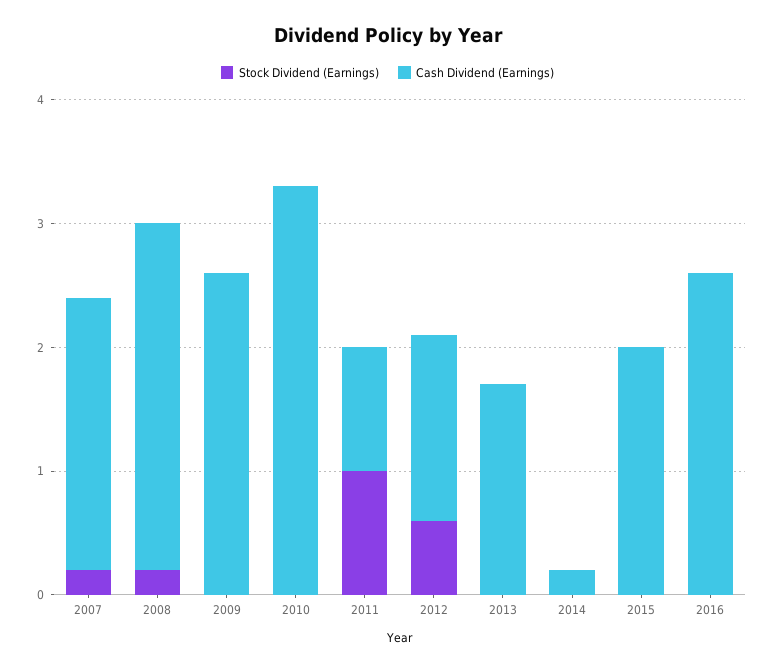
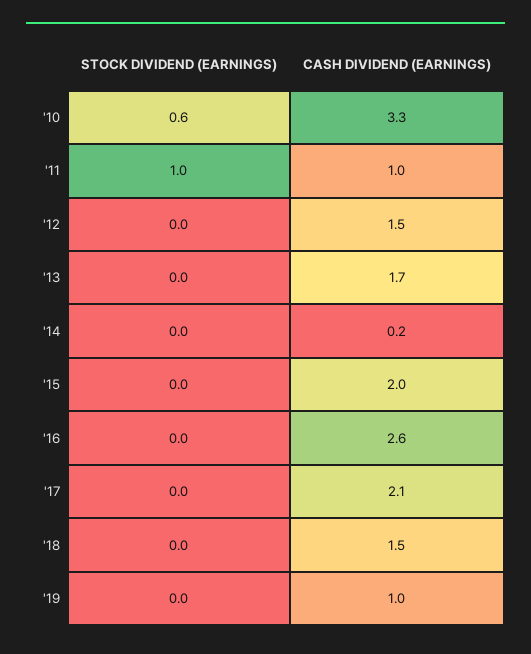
Stock Dividend (Earnings), 2007: 0.2 -> none
Cash Dividend (Earnings), 2007: 2.2 -> none
Stock Dividend (Earnings), 2008: 0.2 -> none
Cash Dividend (Earnings), 2008: 2.8 -> none
Stock Dividend (Earnings), 2009: 0 -> none
Cash Dividend (Earnings), 2009: 2.6 -> none
Stock Dividend (Earnings), 2010: 0 -> 0.6
Stock Dividend (Earnings), 2012: 0.6 -> 0
Stock Dividend (Earnings), '17: none -> 0
Cash Dividend (Earnings), '17: none -> 2.1
Stock Dividend (Earnings), '18: none -> 0
Cash Dividend (Earnings), '18: none -> 1.5
Stock Dividend (Earnings), '19: none -> 0
Cash Dividend (Earnings), '19: none -> 1

